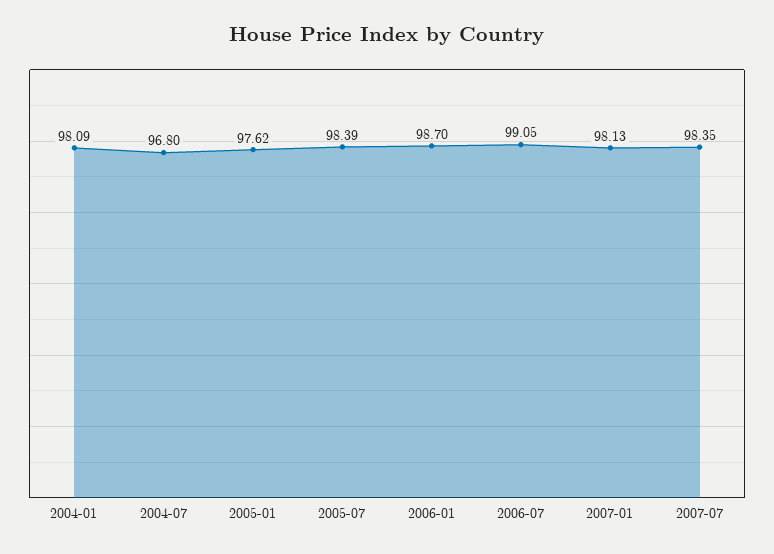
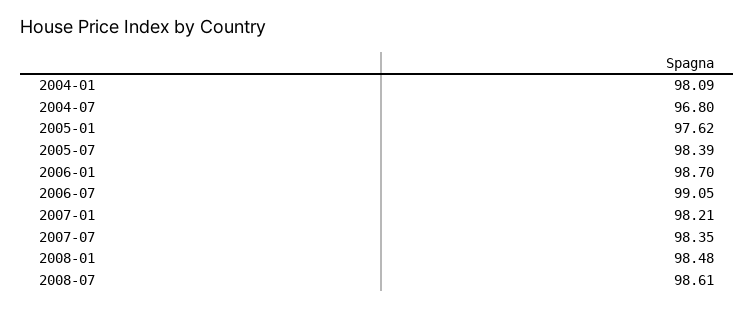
2007-01: 98.13 -> 98.21
2008-01: none -> 98.48
2008-07: none -> 98.61

